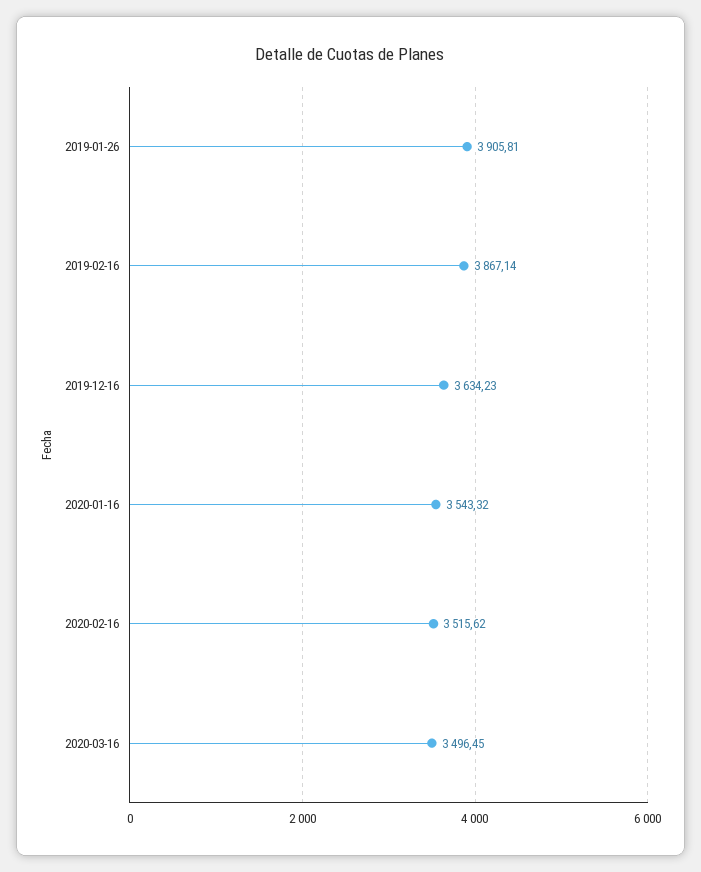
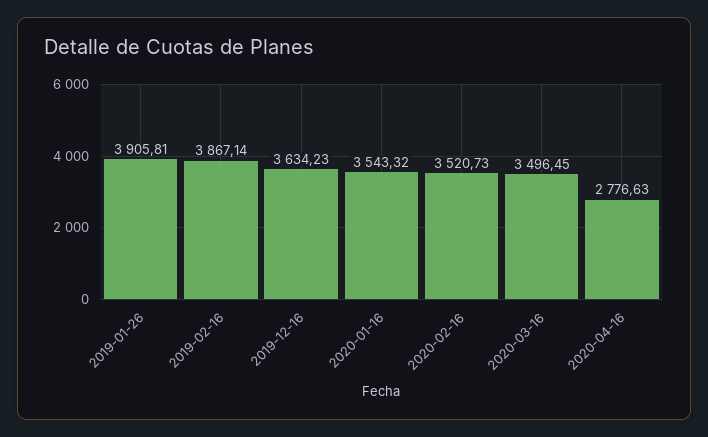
2020-02-16: 3515.62 -> 3520.73
2020-04-16: none -> 2776.63

